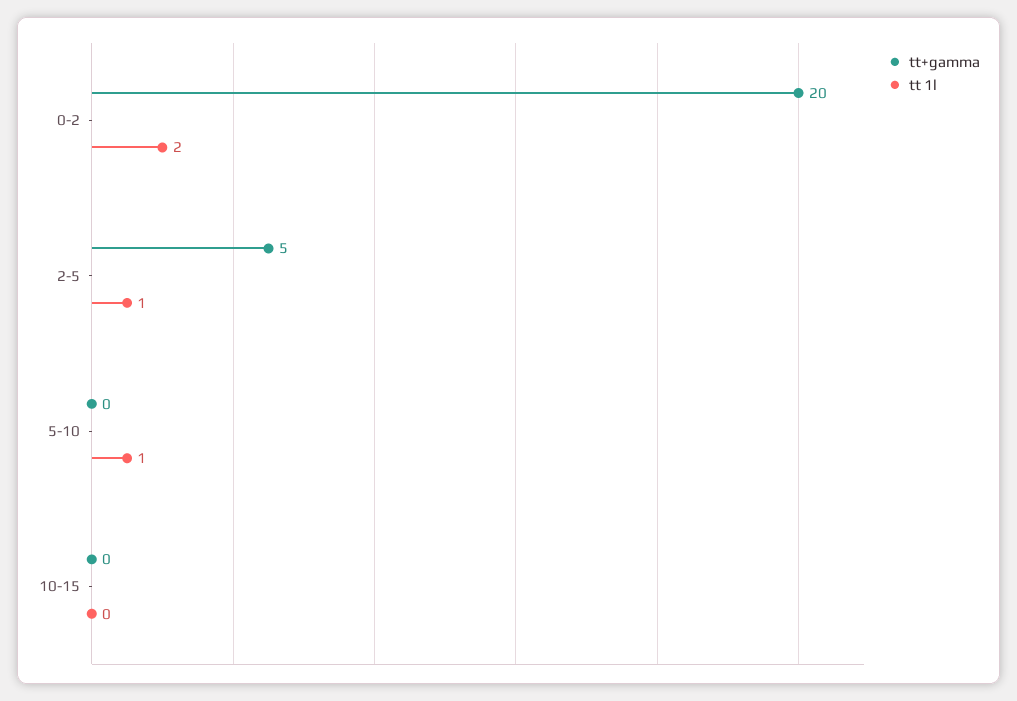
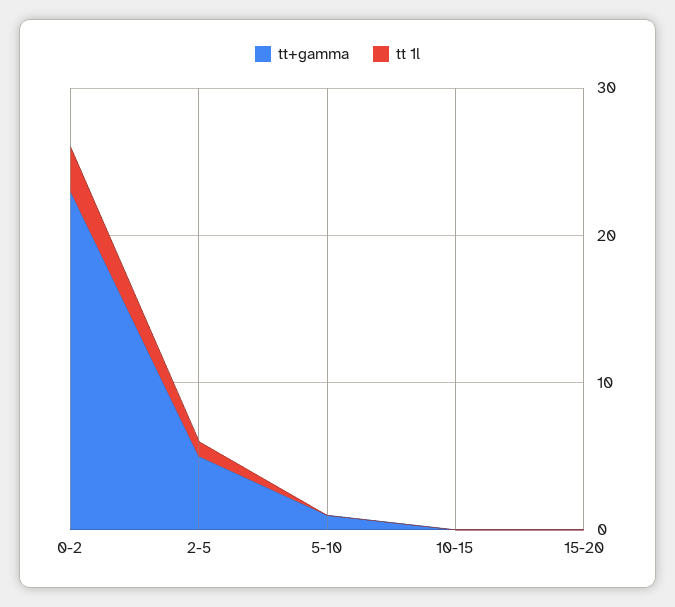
tt+gamma, 0-2: 20 -> 23
tt 1l, 0-2: 2 -> 3
tt+gamma, 5-10: 0 -> 1
tt 1l, 5-10: 1 -> 0
tt+gamma, 15-20: none -> 0
tt 1l, 15-20: none -> 0

